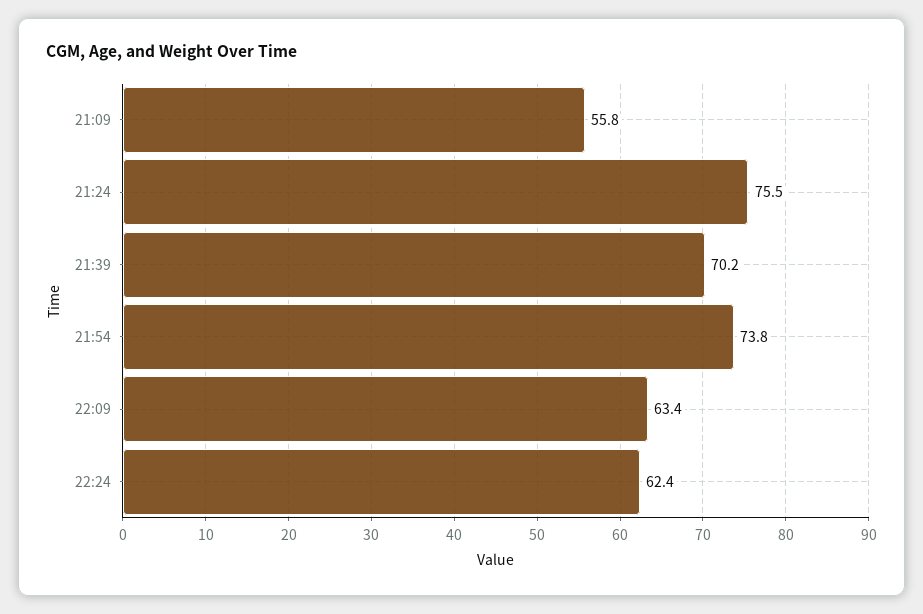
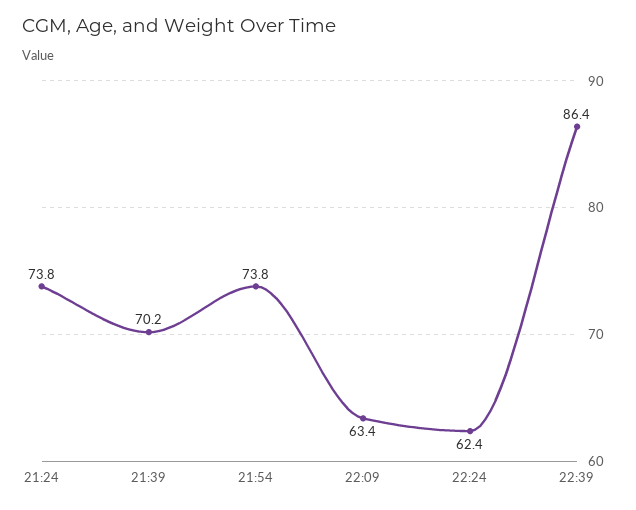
21:09: 55.8 -> none
21:24: 75.5 -> 73.8
22:39: none -> 86.4

